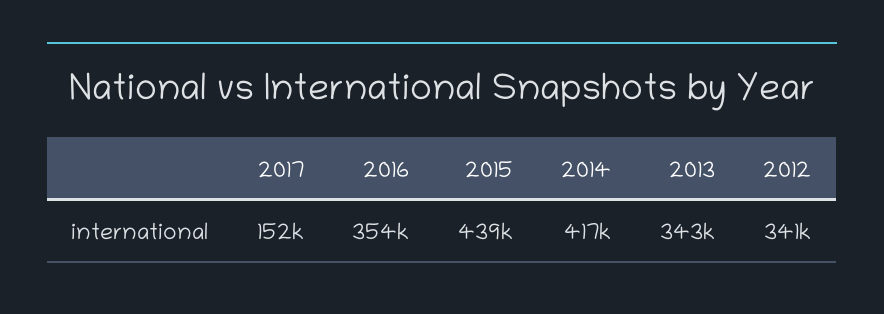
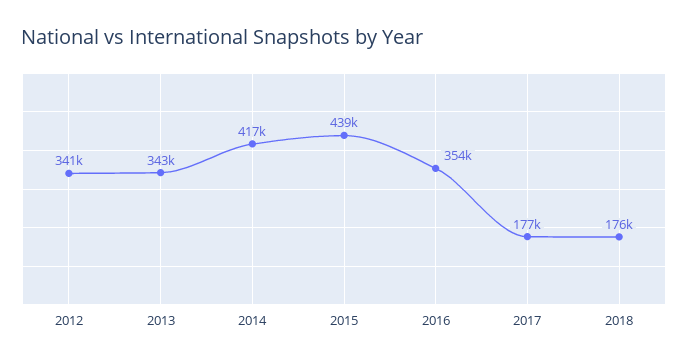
2017: 152000 -> 177000
2018: none -> 176000

